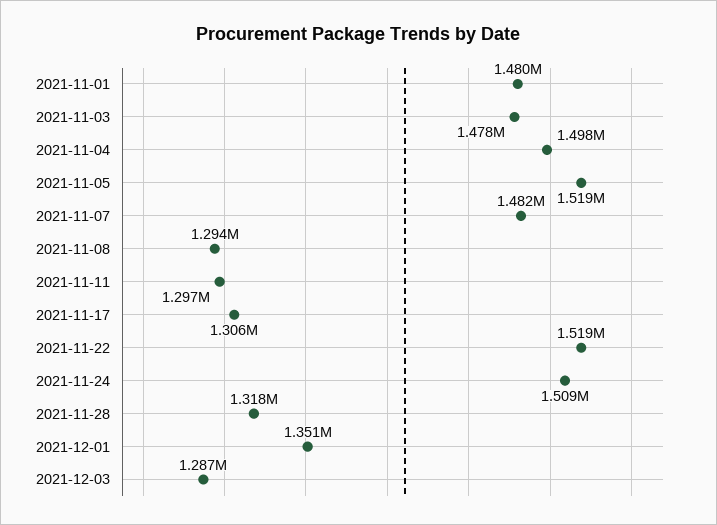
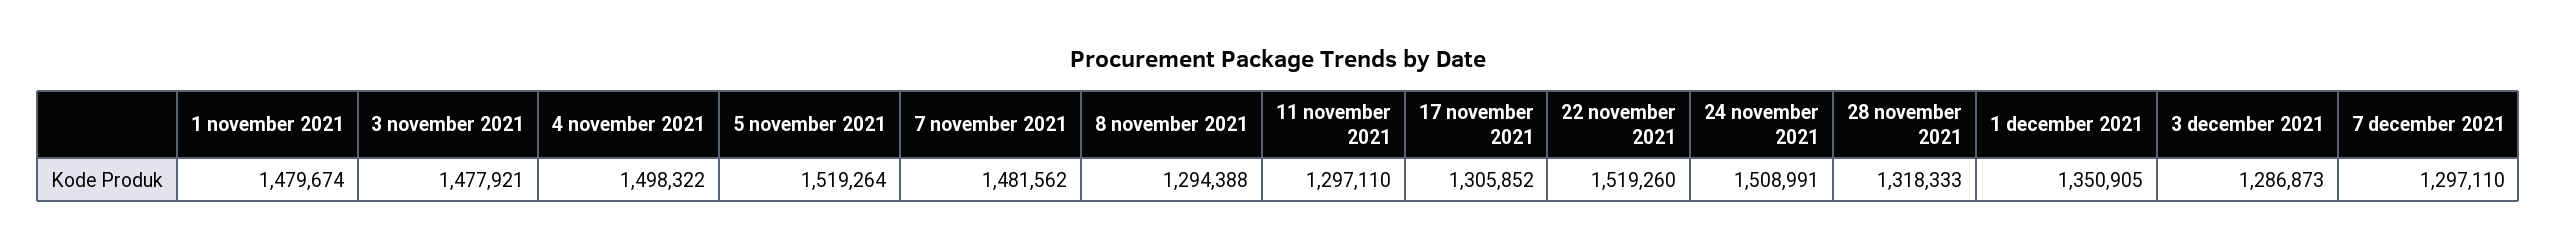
7 december 2021: none -> 1297110

